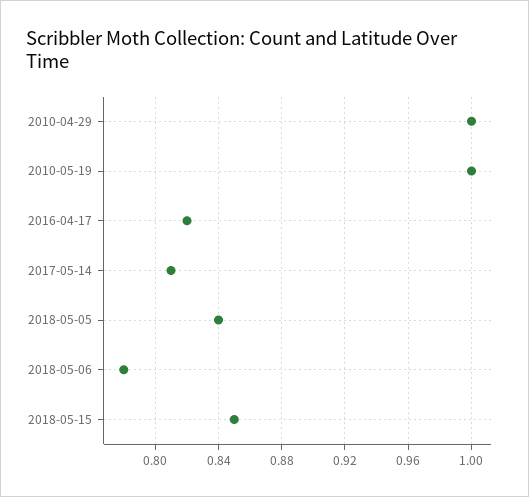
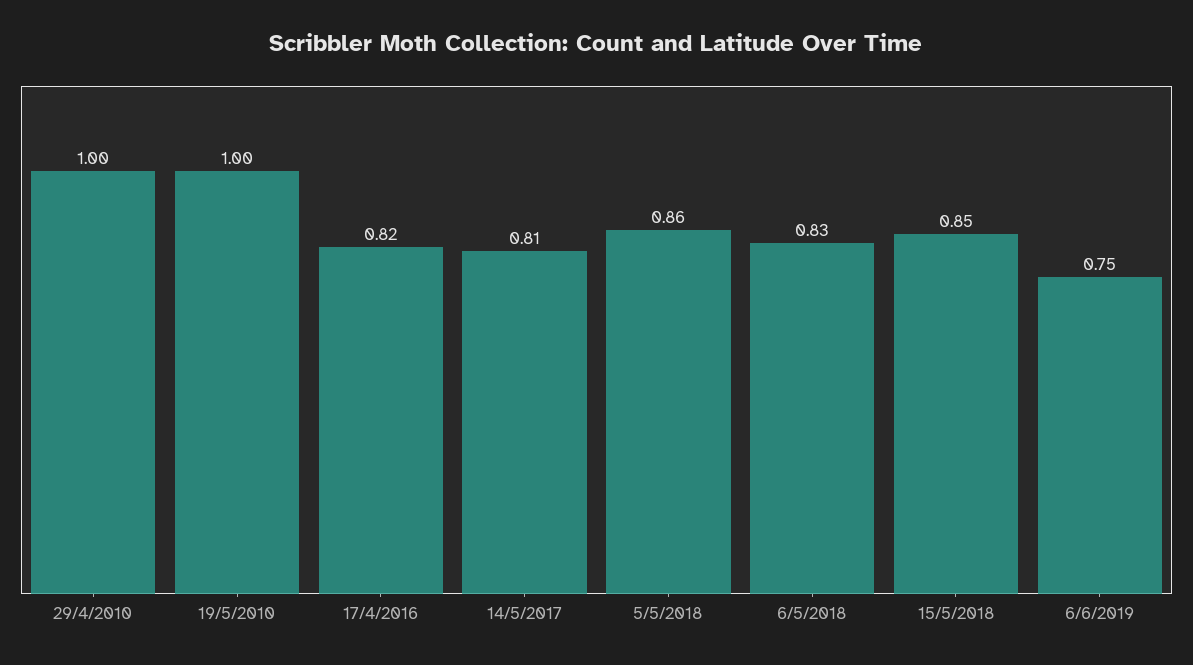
2018-05-05: 0.84 -> 0.86
2018-05-06: 0.78 -> 0.83
6/6/2019: none -> 0.75

